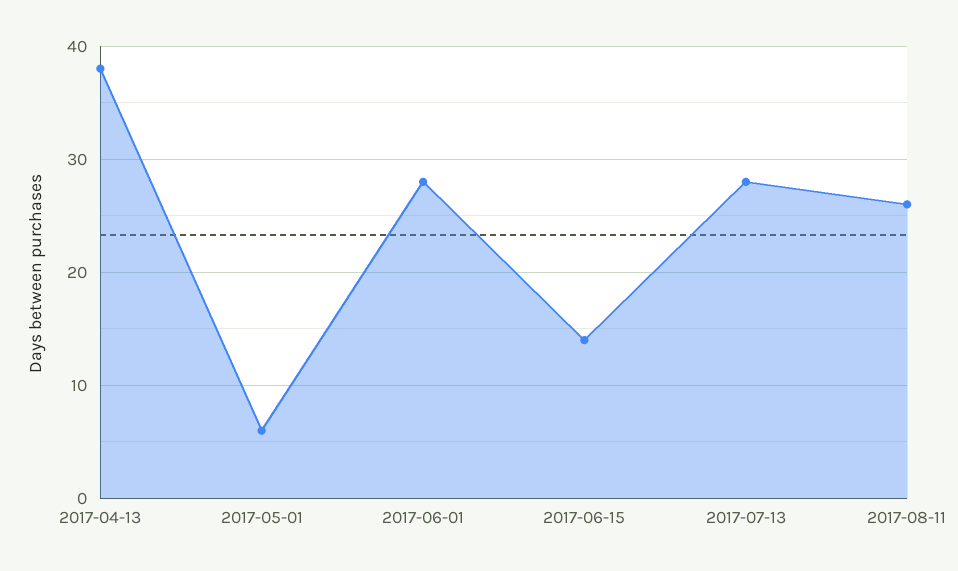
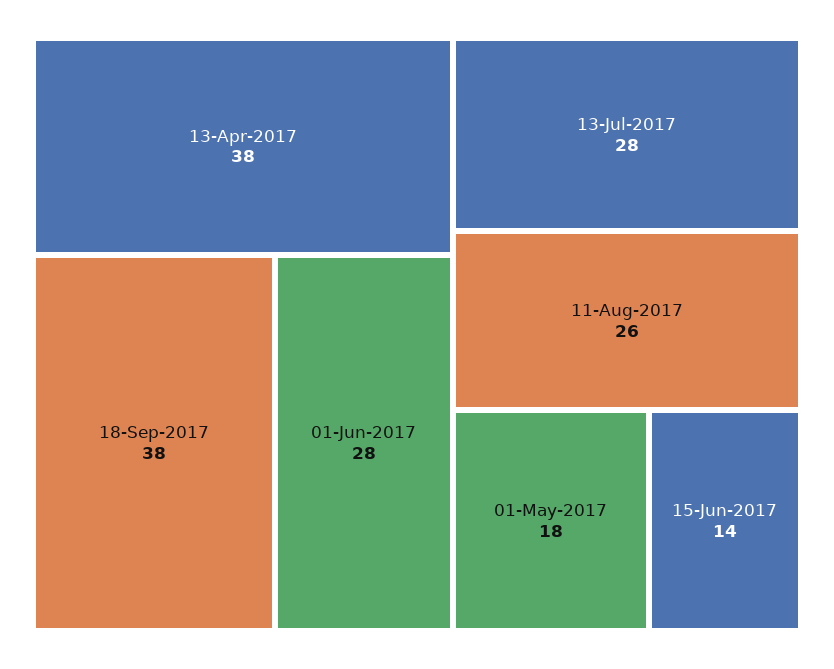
2017-05-01: 6 -> 18
18-Sep-2017: none -> 38

